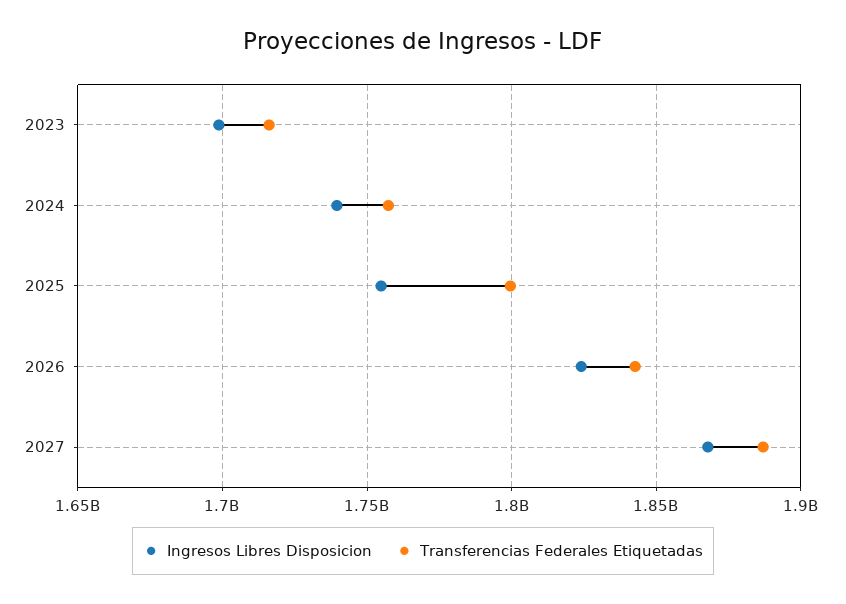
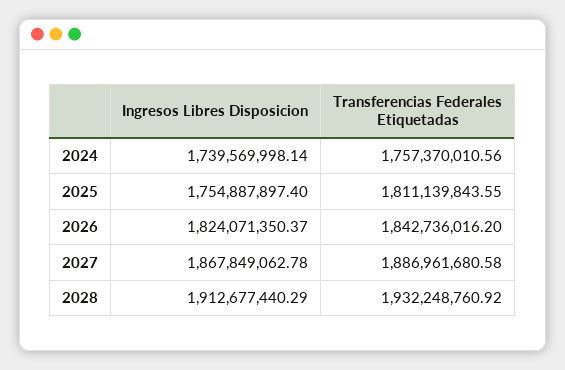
Ingresos Libres Disposicion, 2023: 1700000000 -> none
Transferencias Federales Etiquetadas, 2023: 1715000000 -> none
Transferencias Federales Etiquetadas, 2025: 1800000000 -> 1811139843.55
Ingresos Libres Disposicion, 2028: none -> 1912677440.29
Transferencias Federales Etiquetadas, 2028: none -> 1932248760.92

